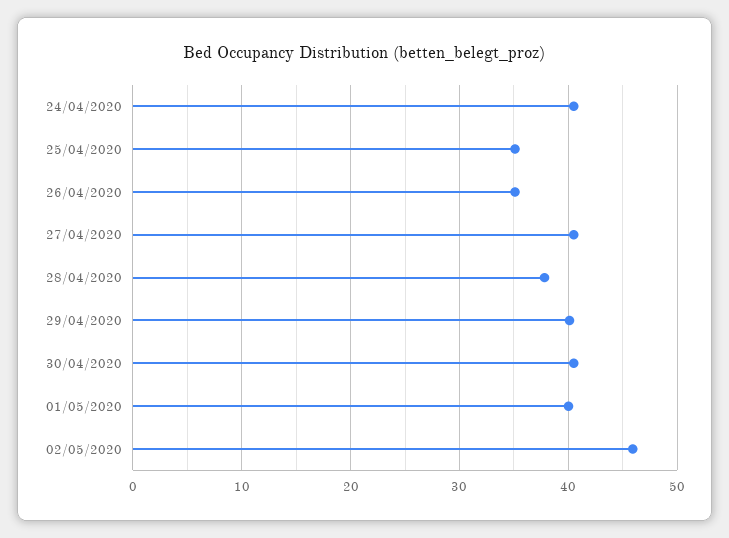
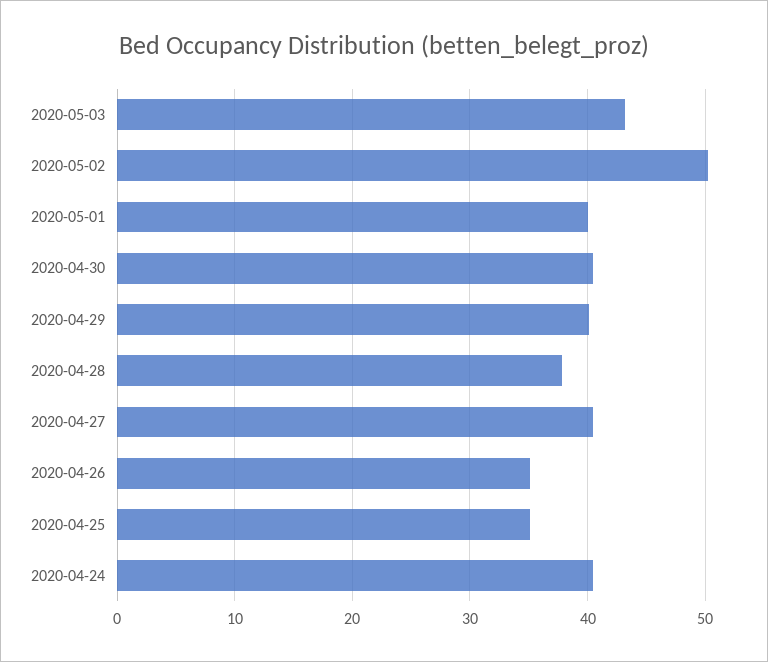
02/05/2020: 46 -> 50
2020-05-03: none -> 43

